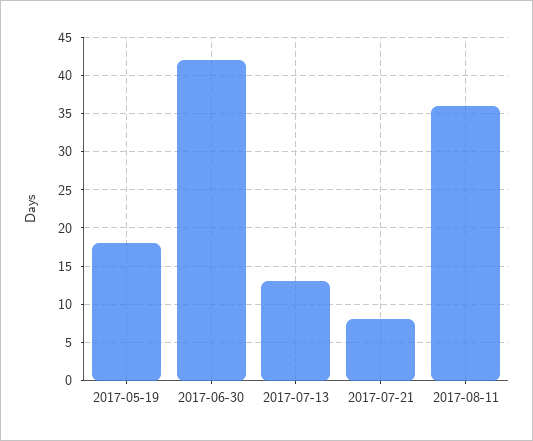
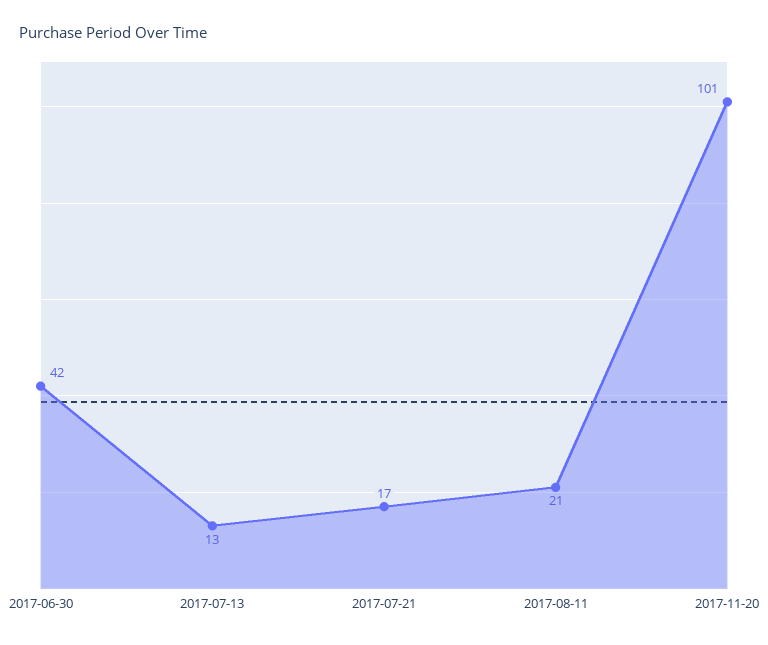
2017-05-19: 18 -> none
2017-07-21: 8 -> 17
2017-08-11: 36 -> 21
2017-11-20: none -> 101

